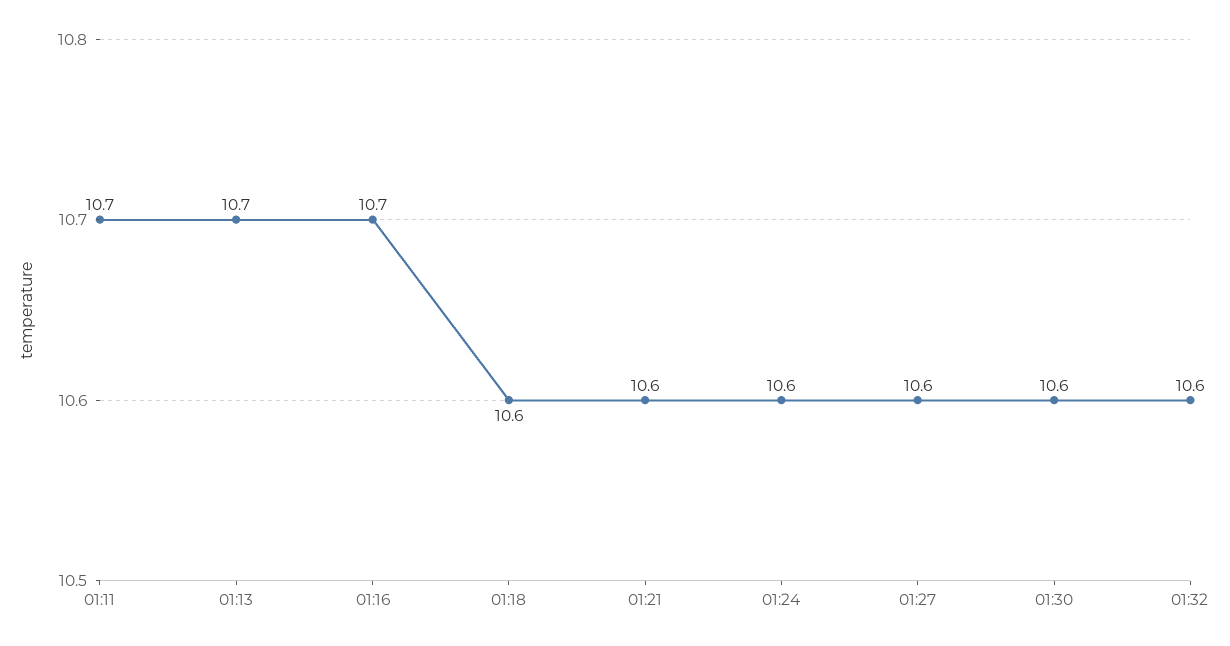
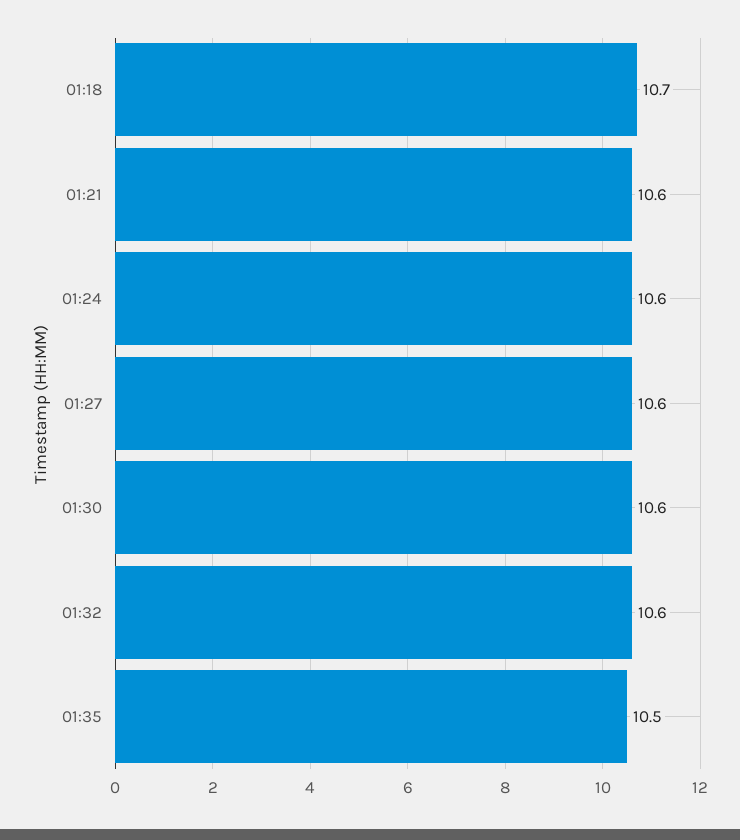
01:11: 10.7 -> none
01:13: 10.7 -> none
01:16: 10.7 -> none
01:18: 10.6 -> 10.7
01:35: none -> 10.5

